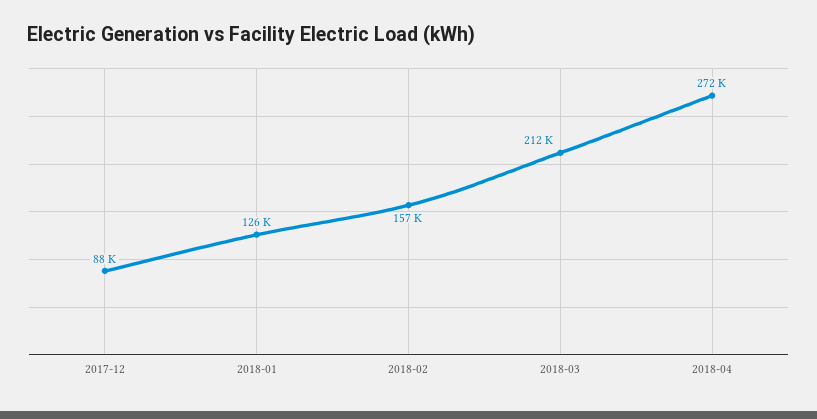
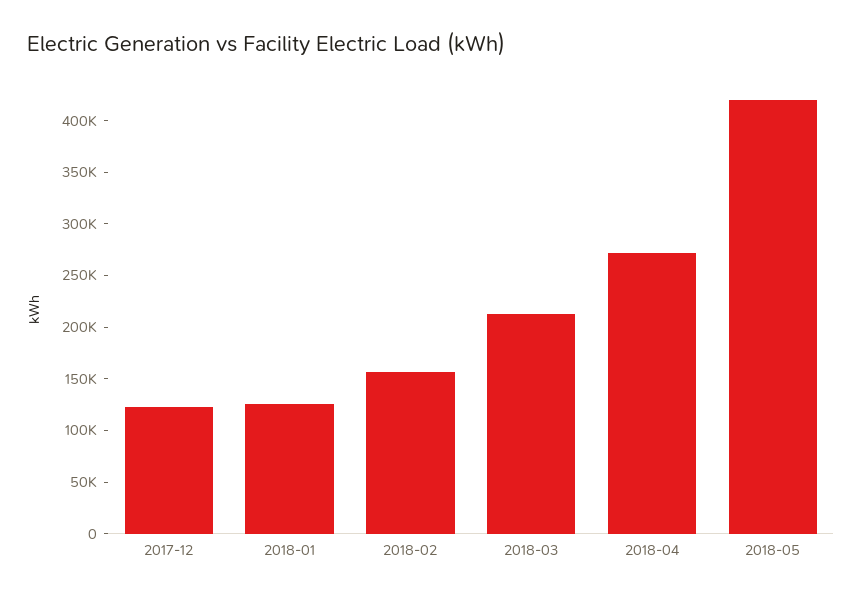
2017-12: 88000 -> 120000
2018-05: none -> 420000

